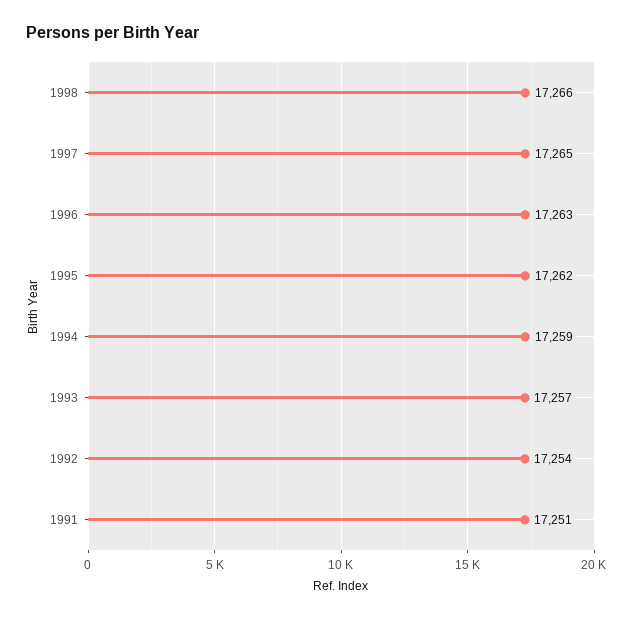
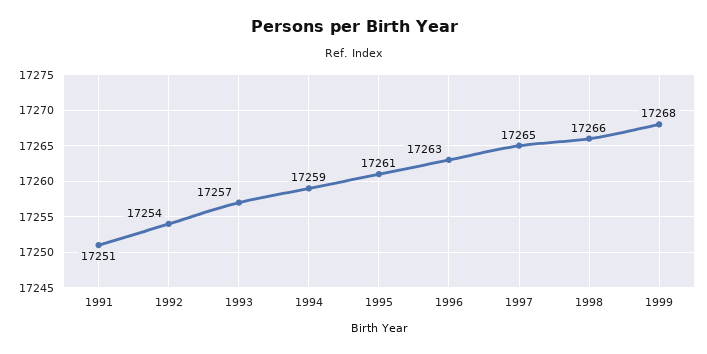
1995: 17262 -> 17261
1999: none -> 17268

